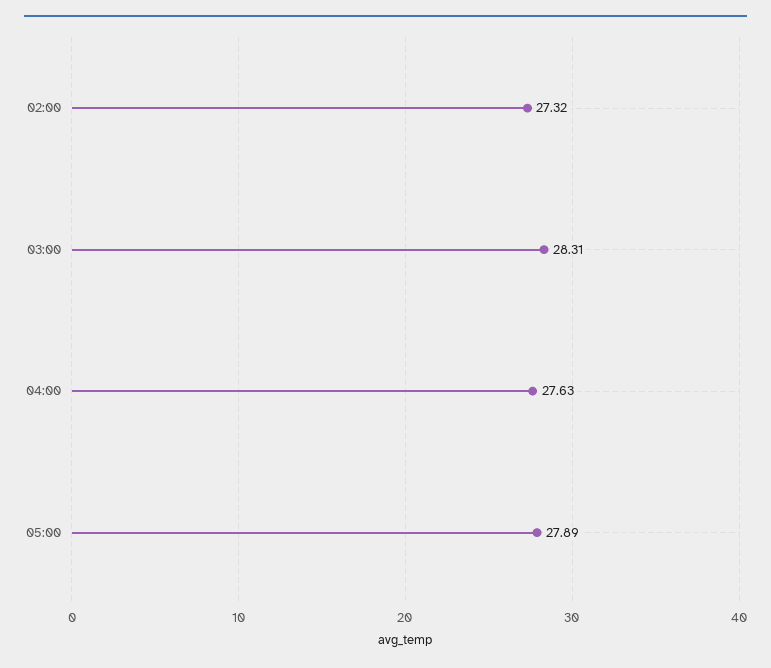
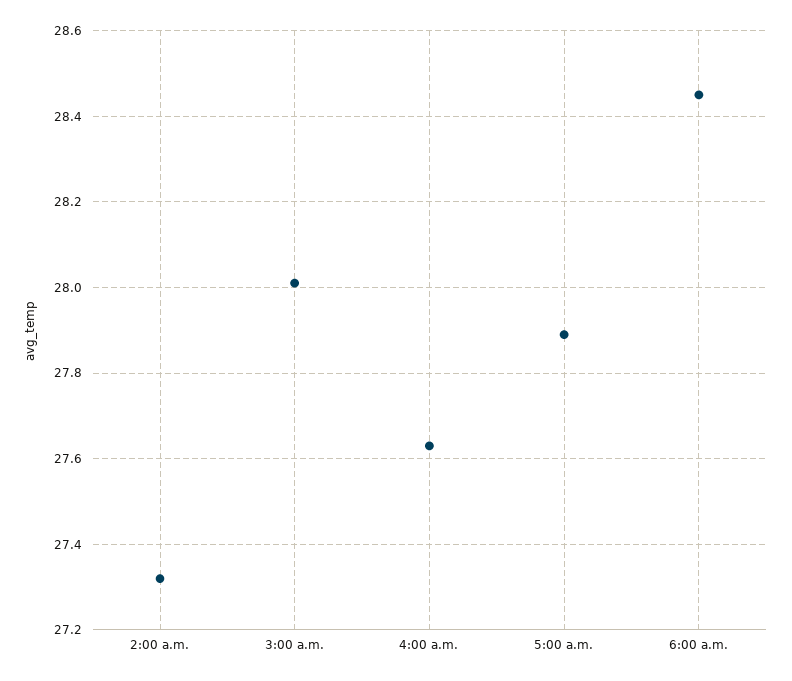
03:00: 28.31 -> 28
6:00 a.m.: none -> 28.45

